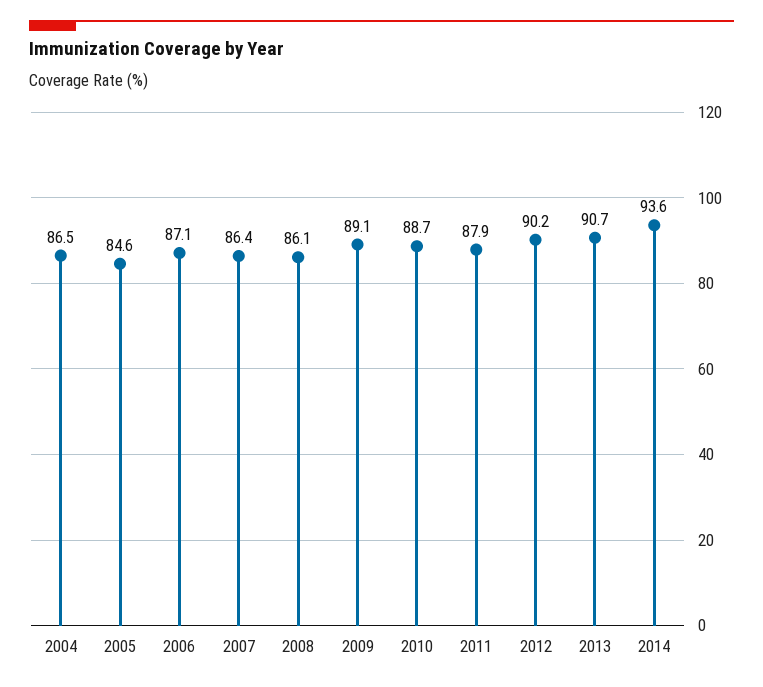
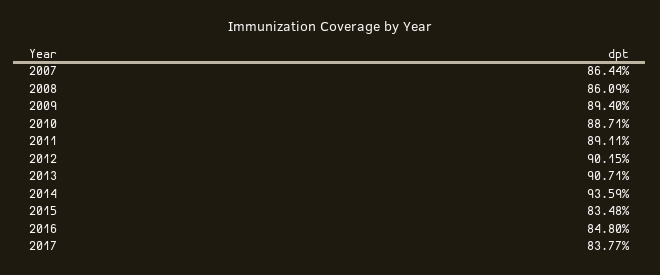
2004: 86.5 -> none
2005: 84.6 -> none
2006: 87.1 -> none
2009: 89.1 -> 89.4
2011: 87.9 -> 89.11
2015: none -> 83.48
2016: none -> 84.8
2017: none -> 83.77

